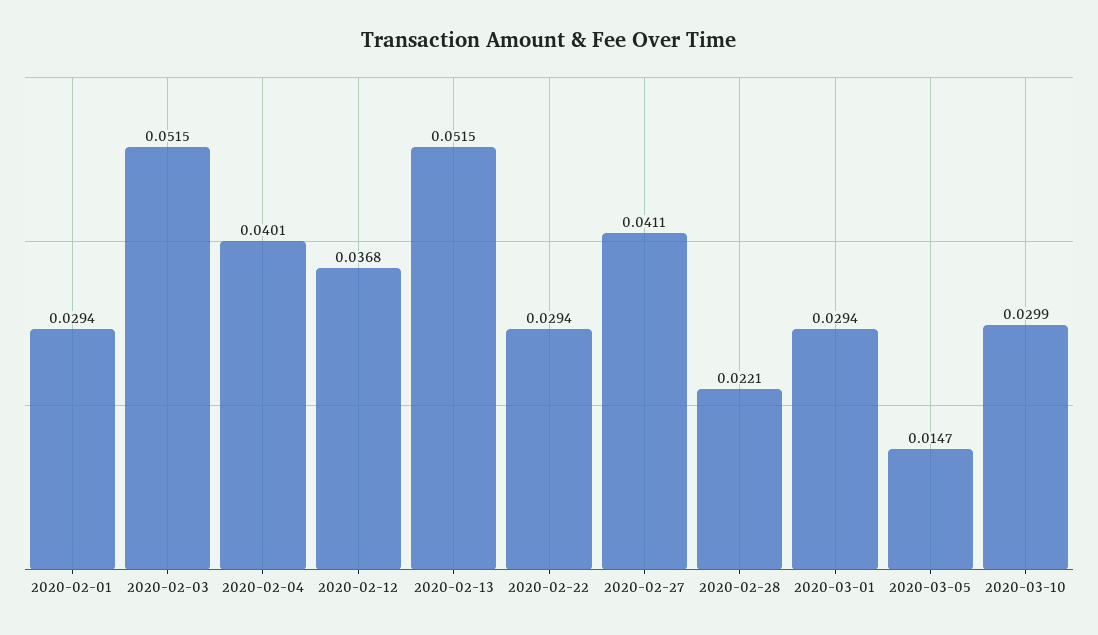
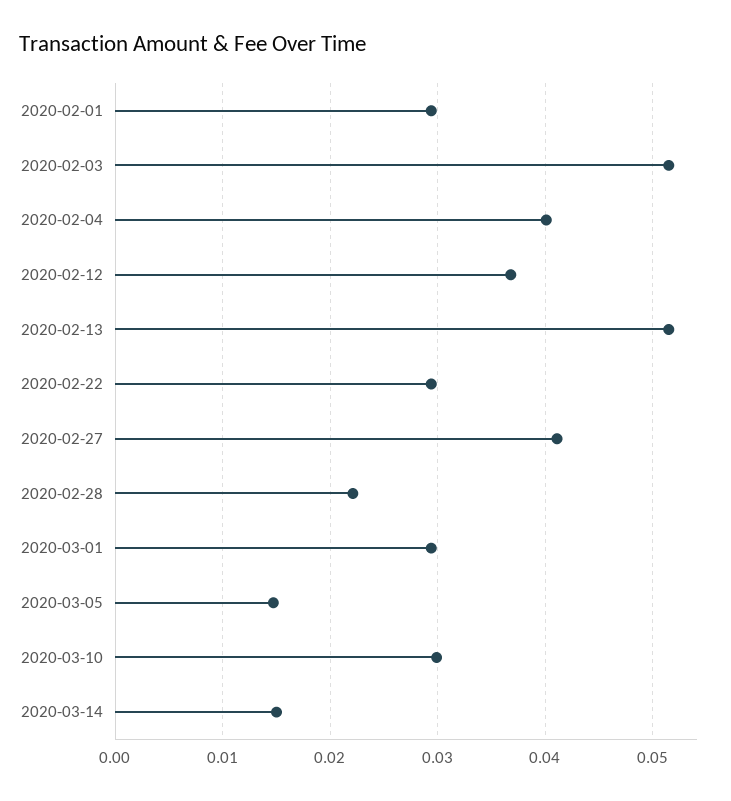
2020-03-14: none -> 0.015

